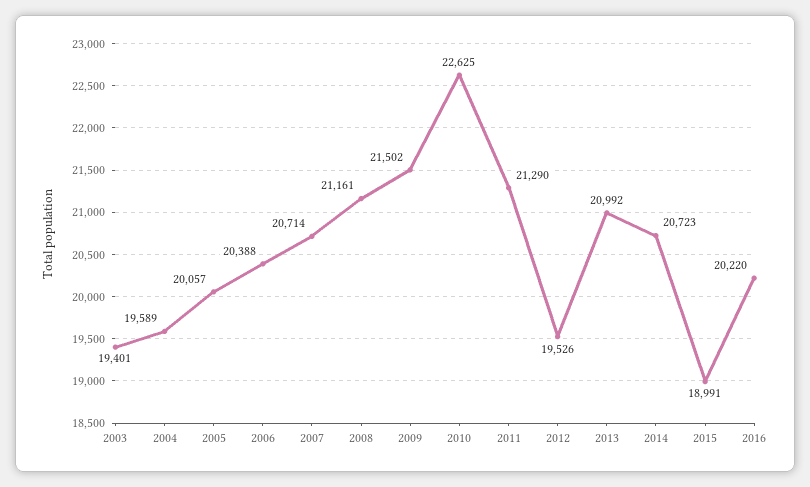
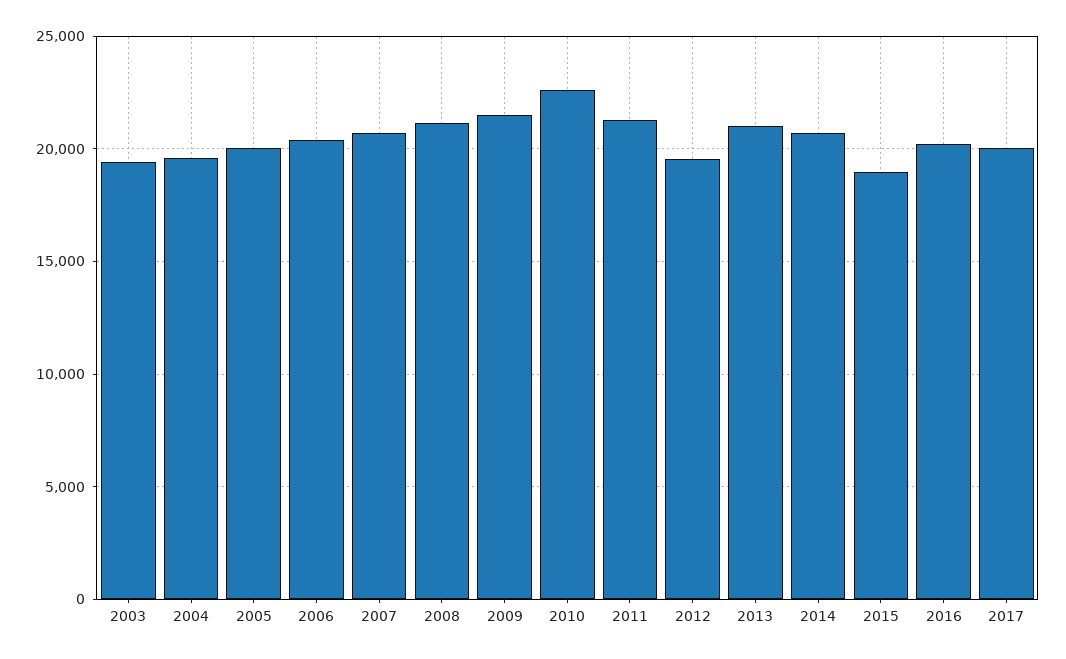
2017: none -> 20000

